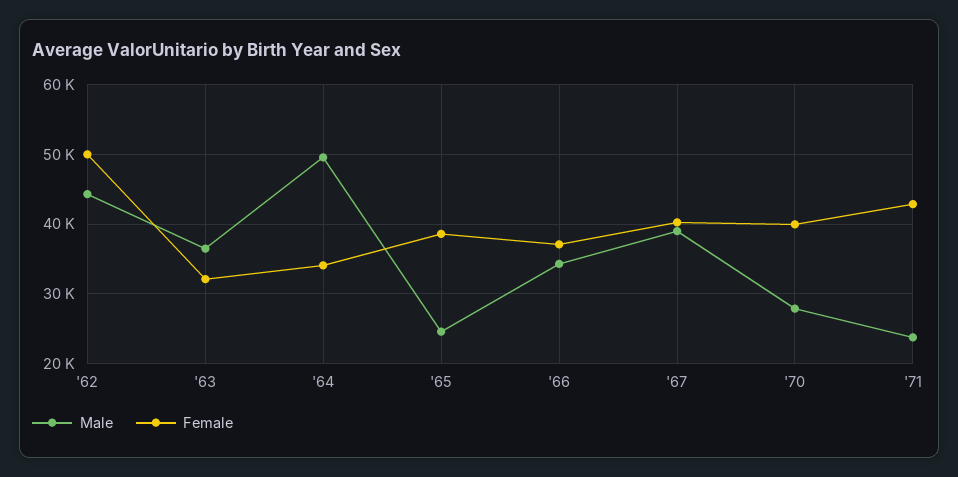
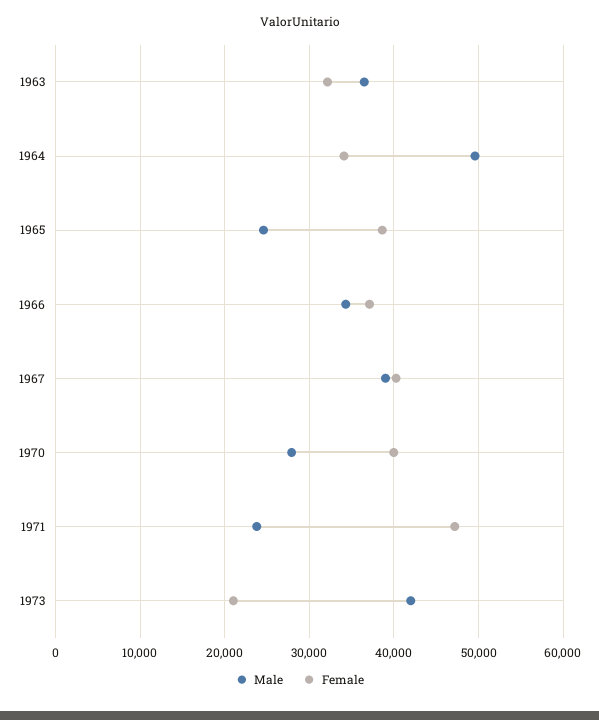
Male, '62: 44000 -> none
Female, '62: 50000 -> none
Female, '71: 43000 -> 47000
Male, 1973: none -> 42000
Female, 1973: none -> 21000

